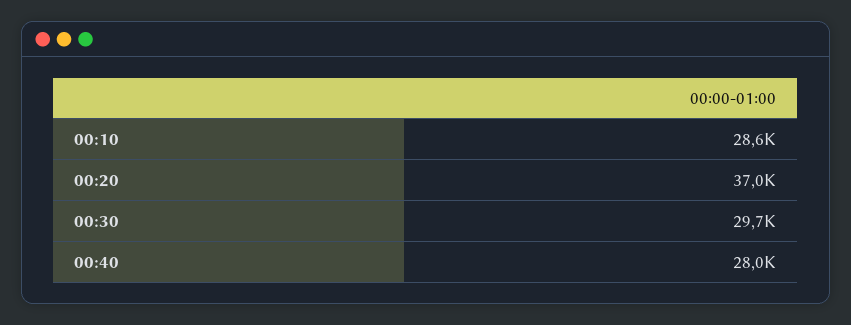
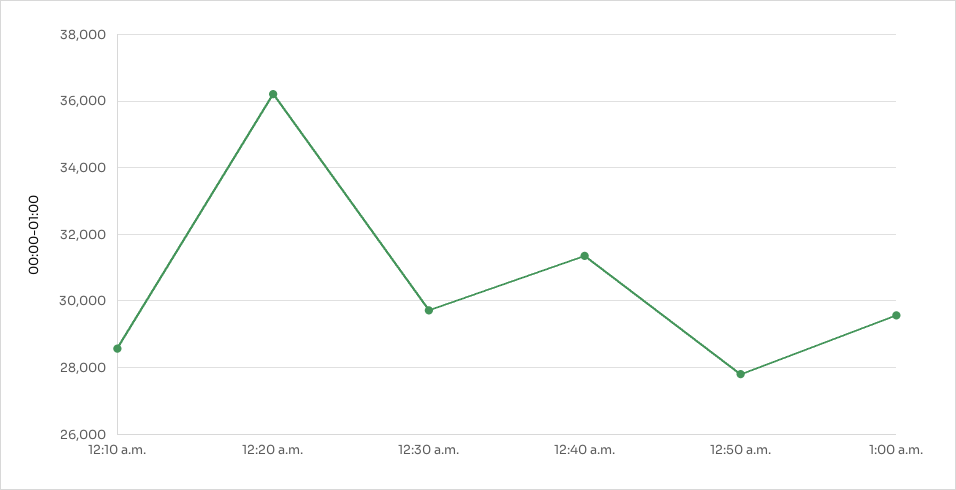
00:20: 37000 -> 36200
00:40: 28000 -> 31400
12:50 a.m.: none -> 27800
1:00 a.m.: none -> 29600

